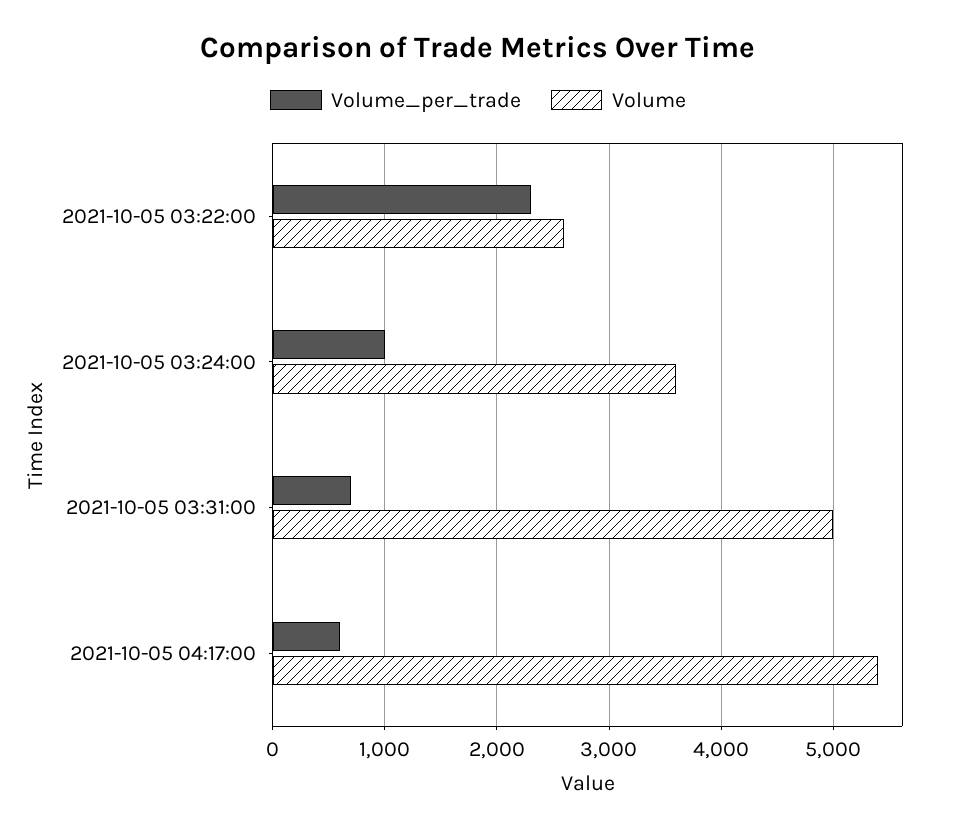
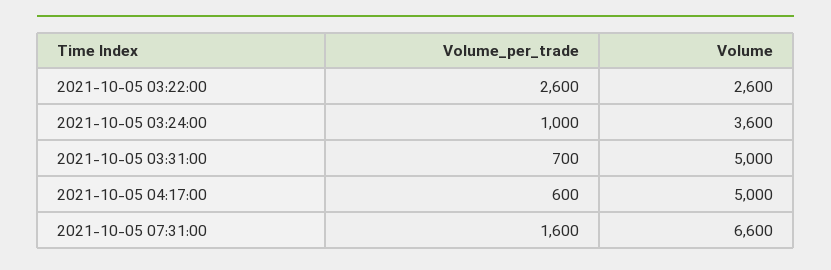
Volume_per_trade, 2021-10-05 03:22:00: 2300 -> 2600
Volume, 2021-10-05 04:17:00: 5400 -> 5000
Volume_per_trade, 2021-10-05 07:31:00: none -> 1600
Volume, 2021-10-05 07:31:00: none -> 6600

